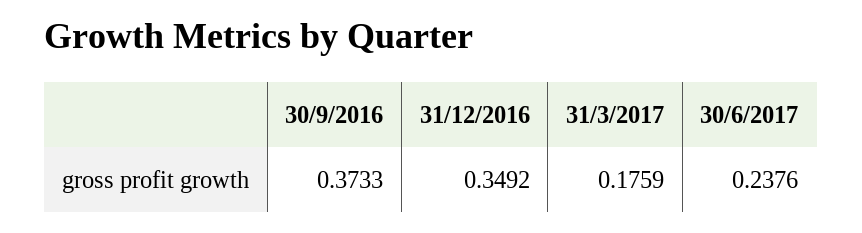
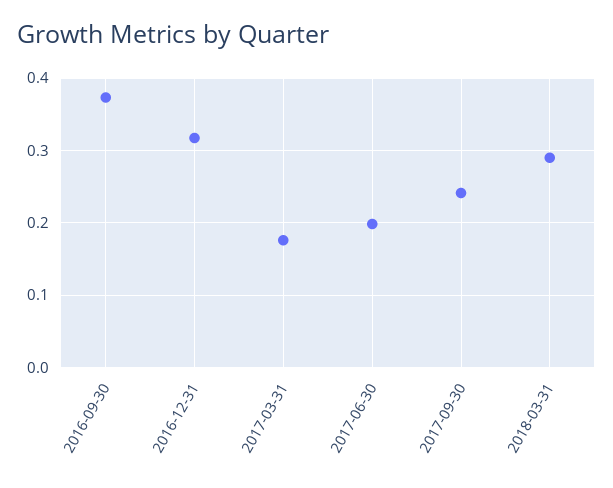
31/12/2016: 0.3492 -> 0.32
30/6/2017: 0.2376 -> 0.2
2017-09-30: none -> 0.24
2018-03-31: none -> 0.29

